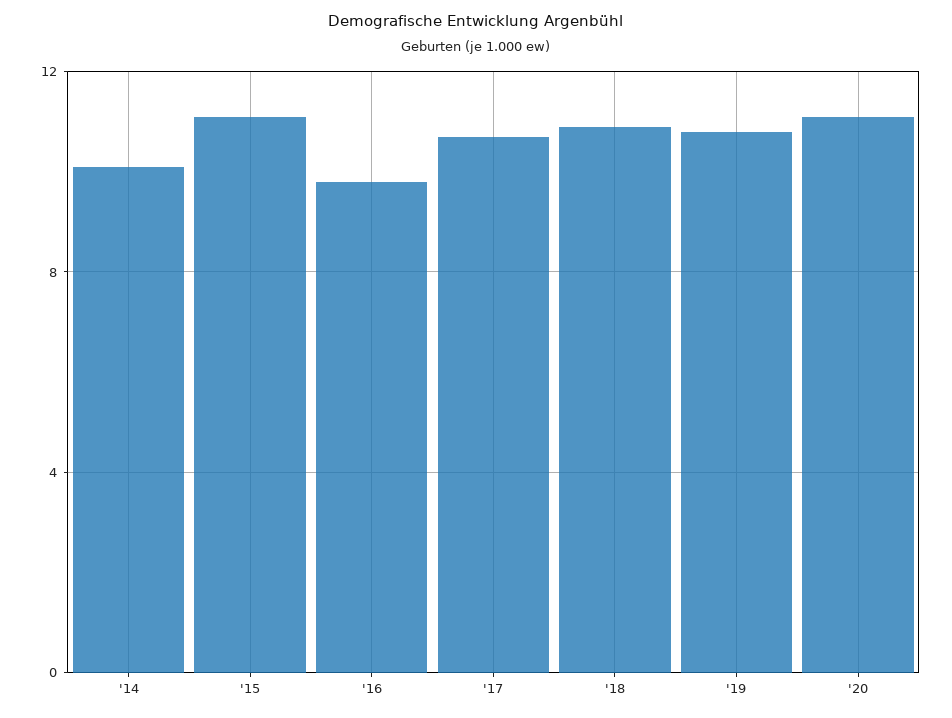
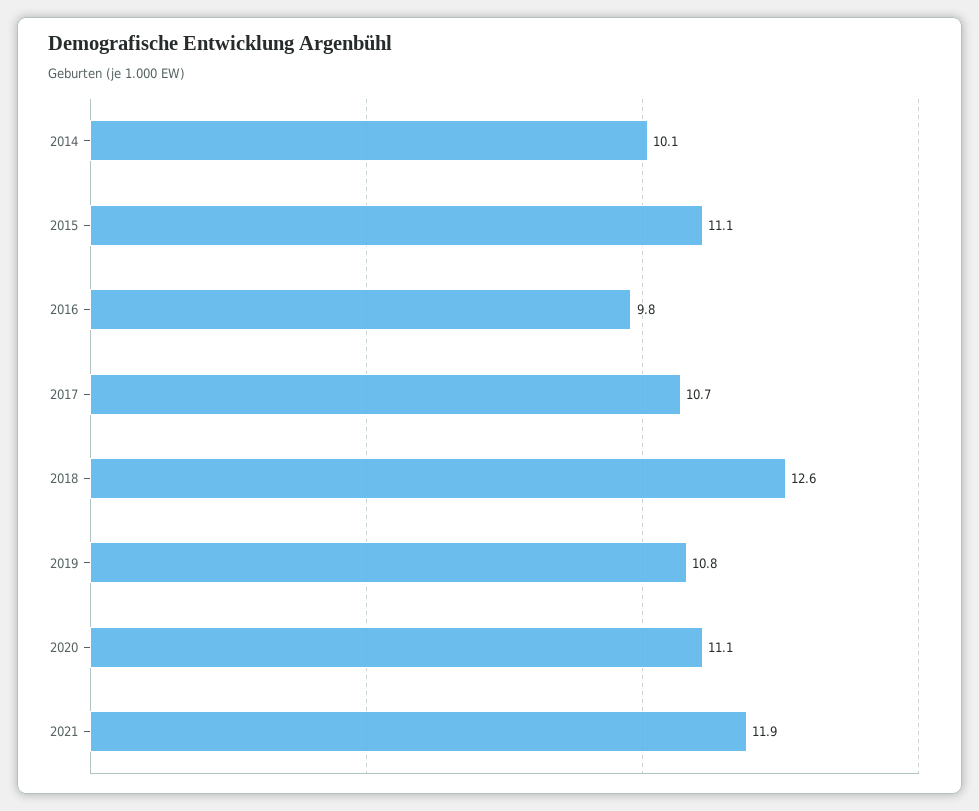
'18: 11 -> 12.6
2021: none -> 11.9

